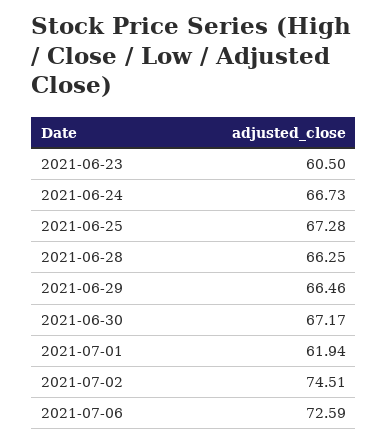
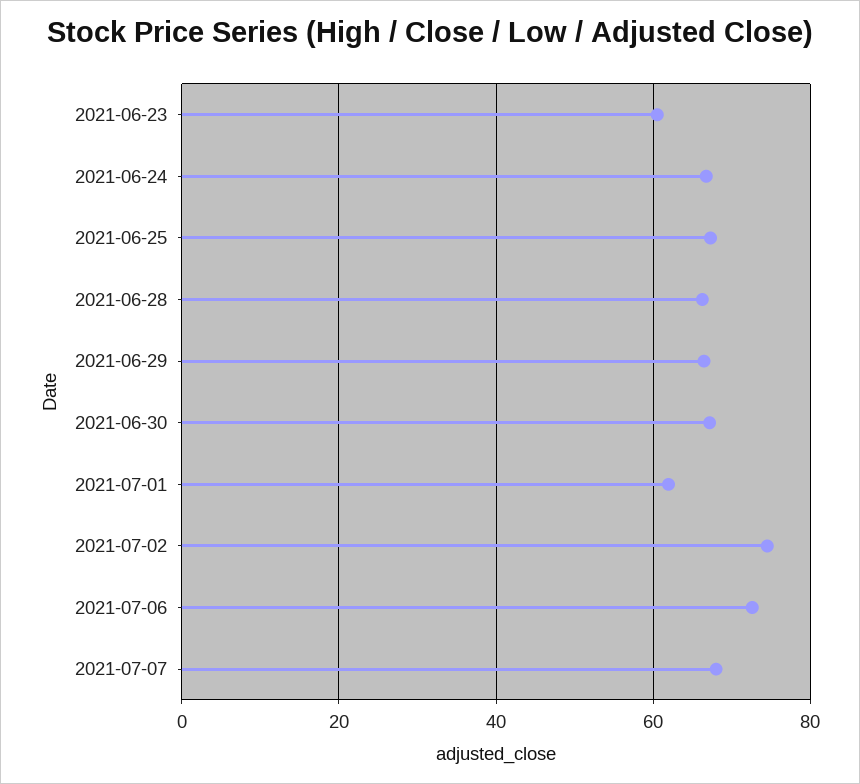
2021-07-07: none -> 68

